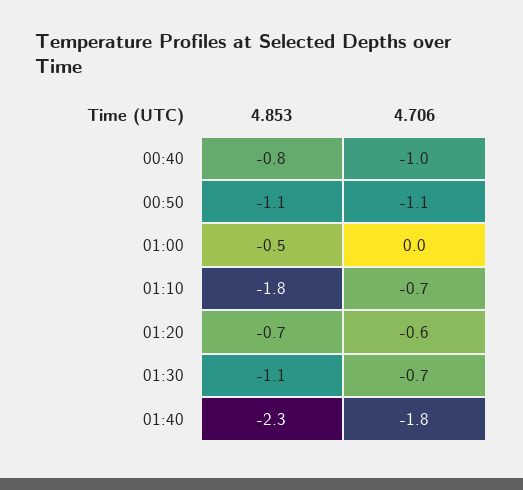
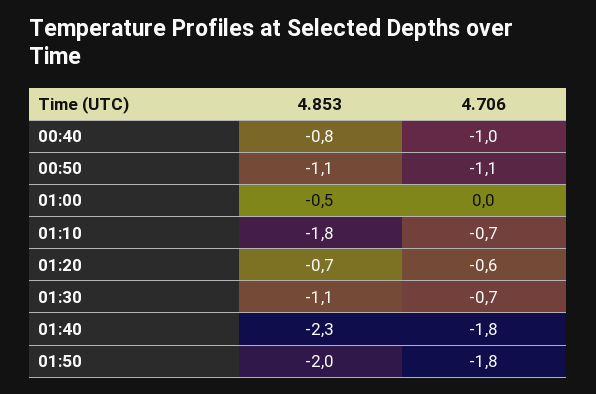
4.853, 01:50: none -> -2
4.706, 01:50: none -> -1.8

